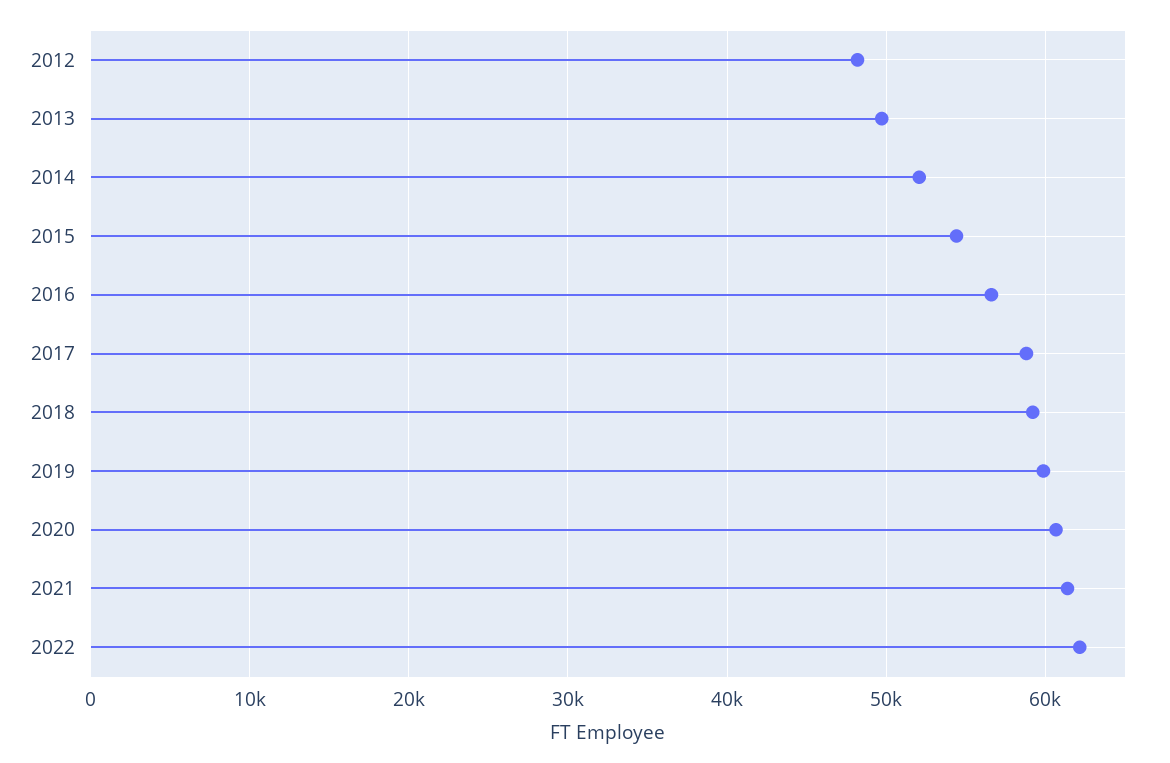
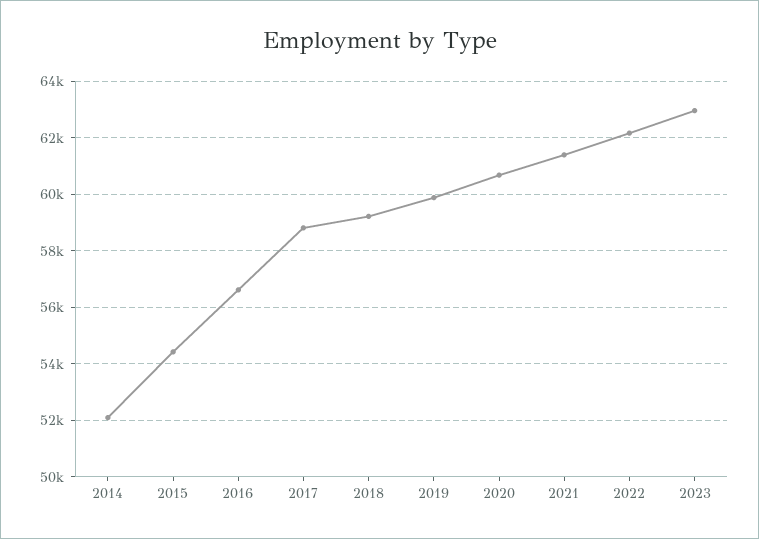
2012: 48000 -> none
2013: 50000 -> none
2023: none -> 63000

